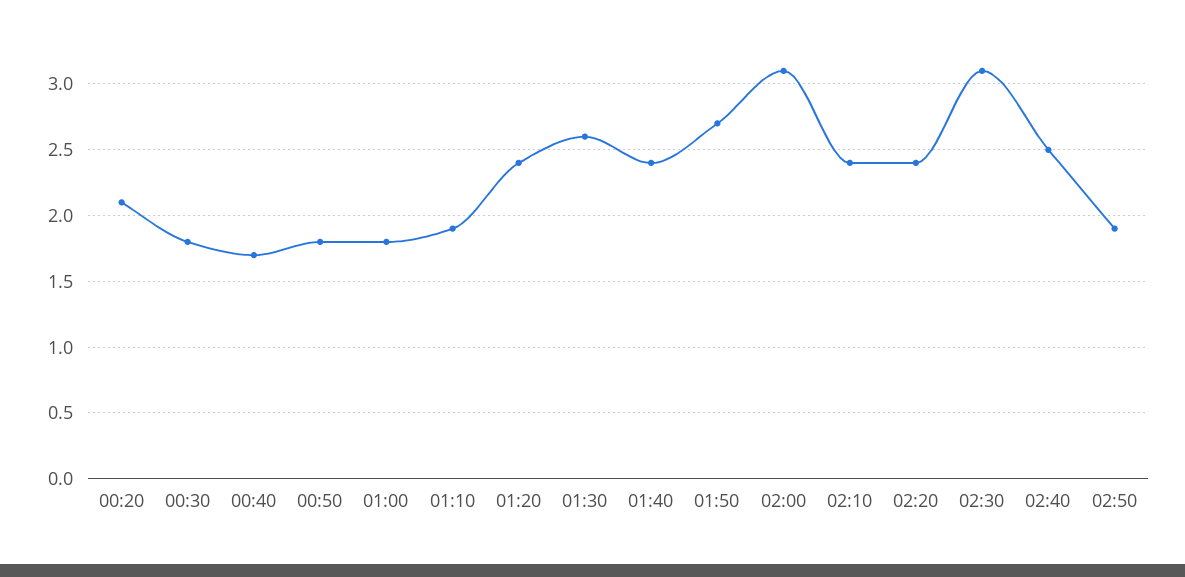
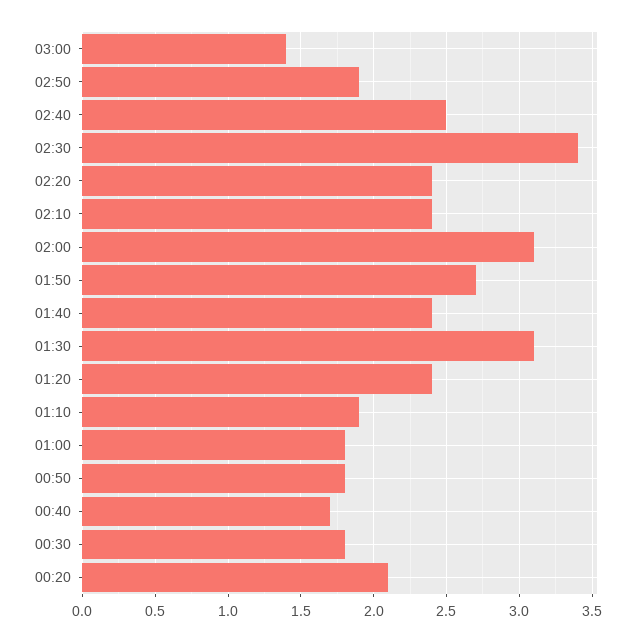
01:30: 2.6 -> 3.1
02:30: 3.1 -> 3.4
03:00: none -> 1.4

